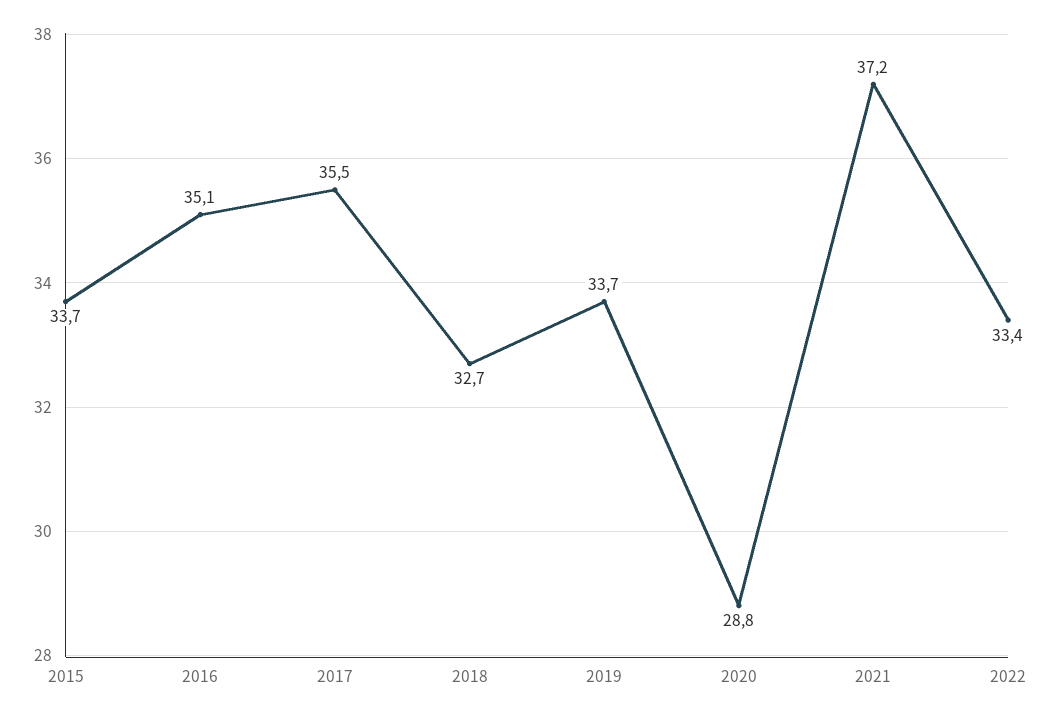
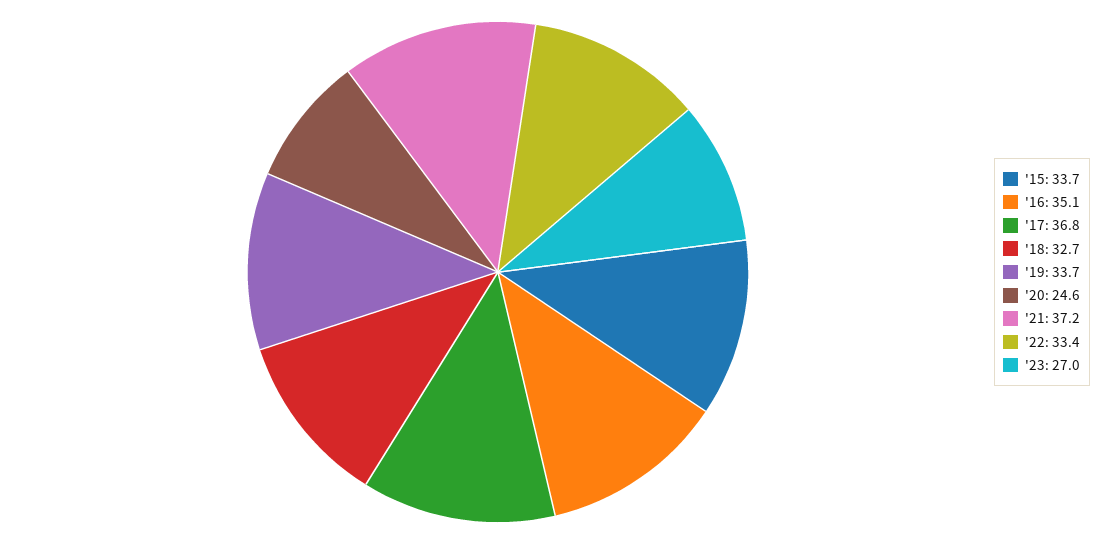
2017: 35.5 -> 36.8
2020: 28.8 -> 24.6
'23: none -> 27

